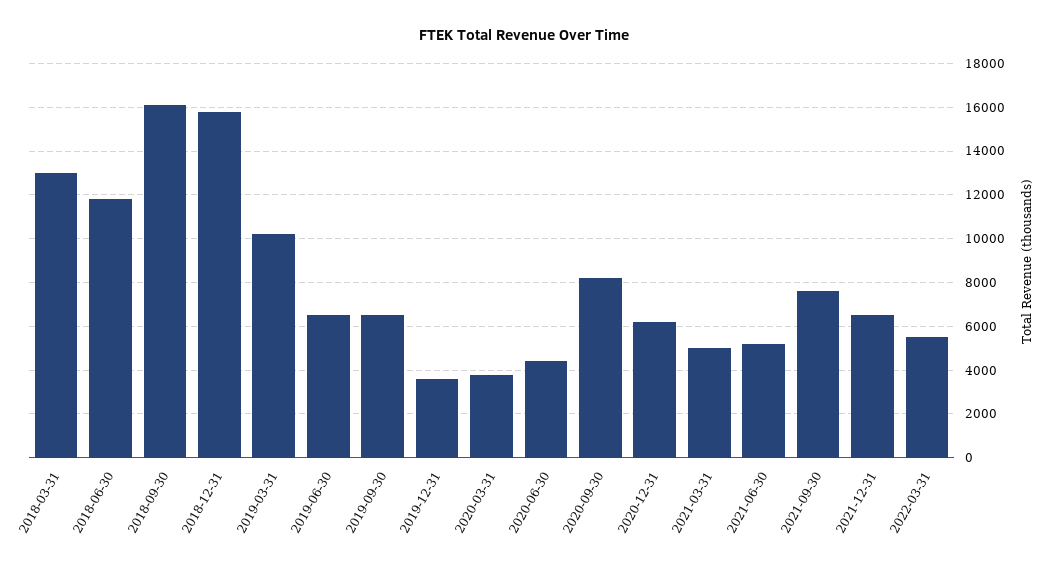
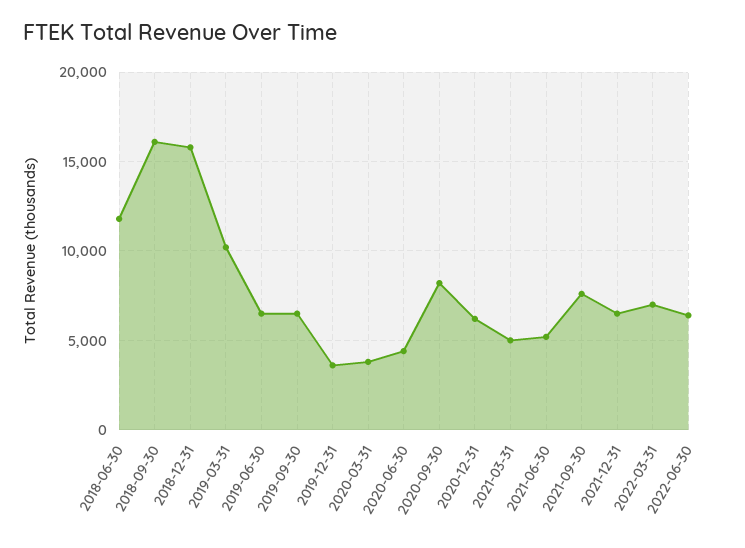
2018-03-31: 13000 -> none
2022-03-31: 5500 -> 7000
2022-06-30: none -> 6500

